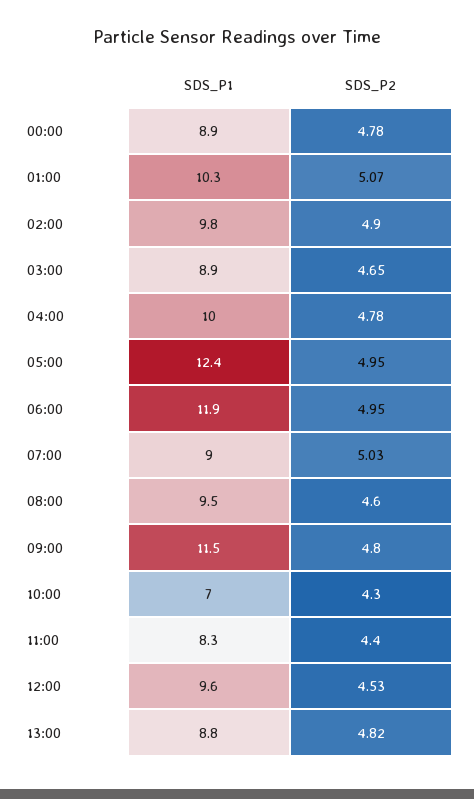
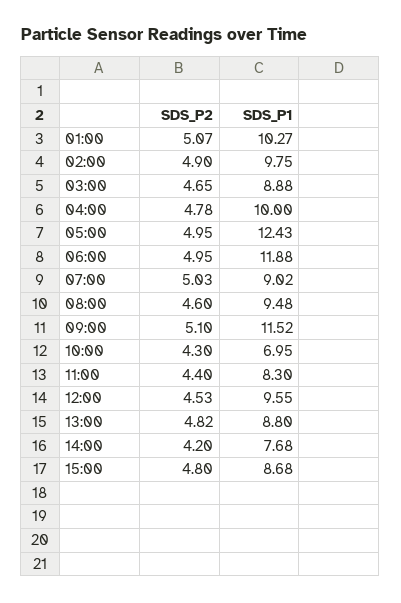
SDS_P1, 00:00: 8.9 -> none
SDS_P2, 00:00: 4.78 -> none
SDS_P2, 09:00: 4.8 -> 5.1
SDS_P2, 14:00: none -> 4.2
SDS_P1, 14:00: none -> 7.68
SDS_P2, 15:00: none -> 4.8
SDS_P1, 15:00: none -> 8.68

